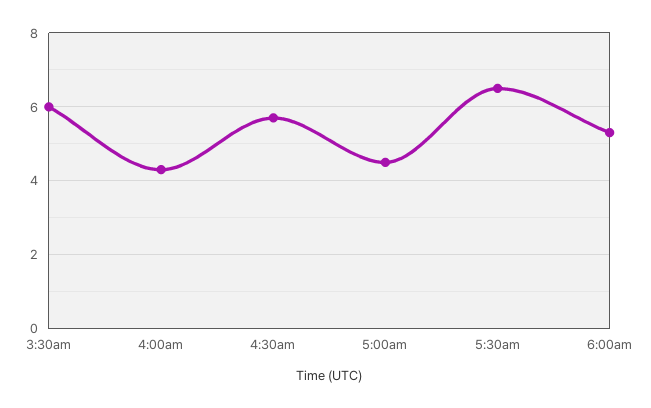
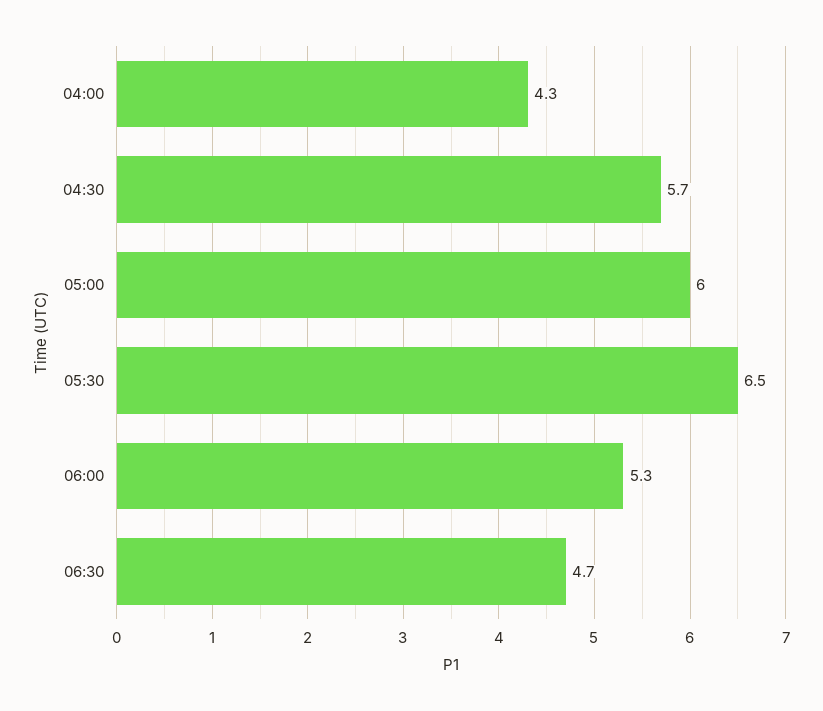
3:30am: 6 -> none
5:00am: 4.5 -> 6
06:30: none -> 4.7

